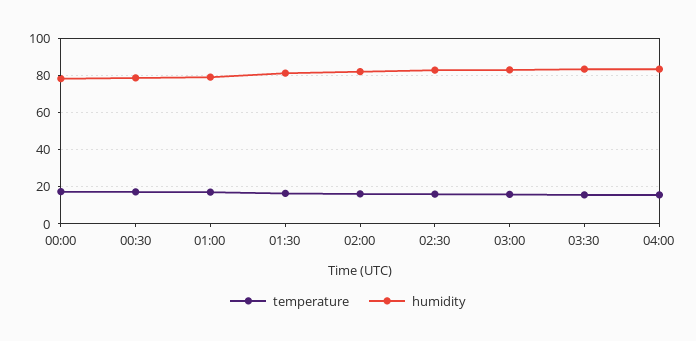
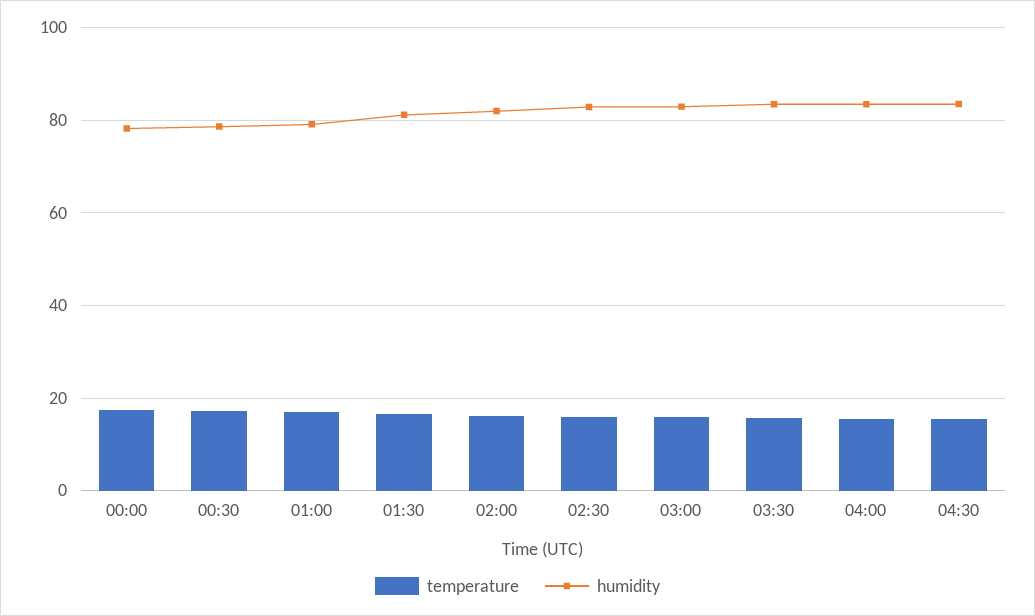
temperature, 04:30: none -> 16
humidity, 04:30: none -> 84

